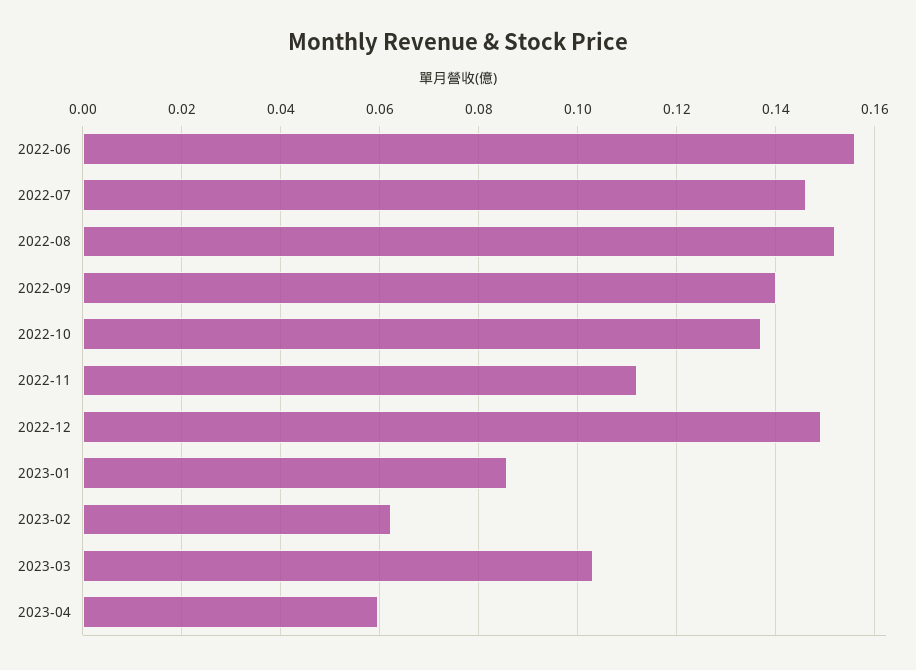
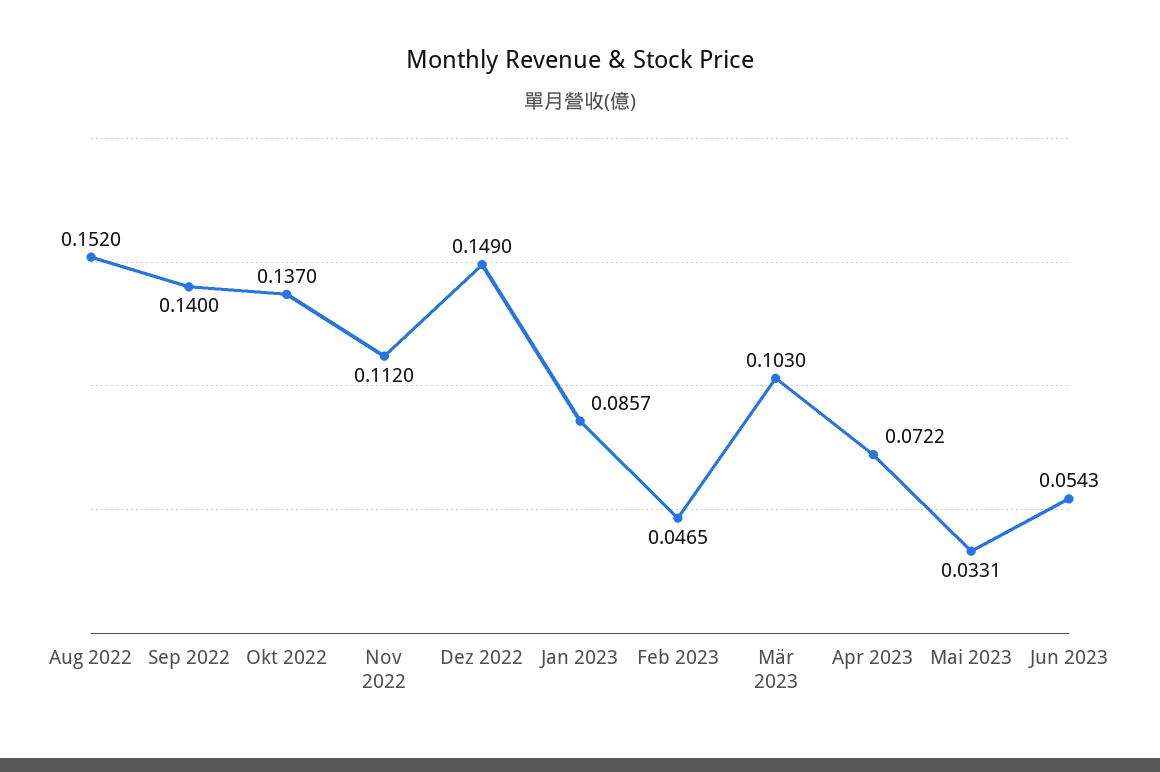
2022-06: 0.156 -> none
2022-07: 0.146 -> none
2023-02: 0.062 -> 0.0465
2023-04: 0.06 -> 0.0722
Mai 2023: none -> 0.0331
Jun 2023: none -> 0.0543

